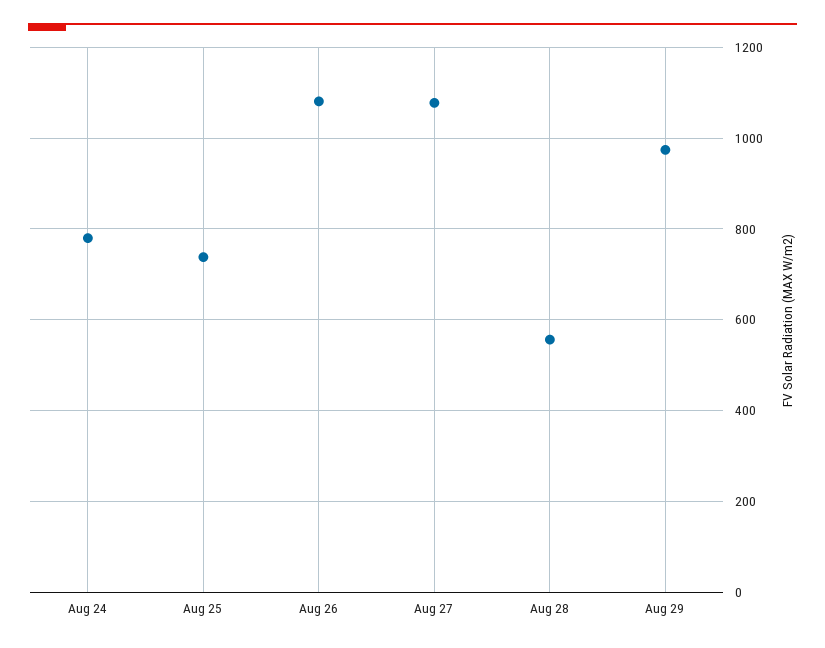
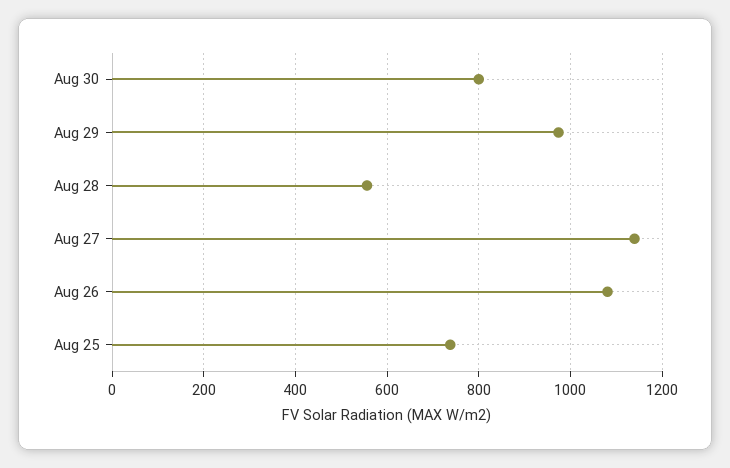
Aug 24: 780 -> none
Aug 27: 1080 -> 1140
Aug 30: none -> 800

